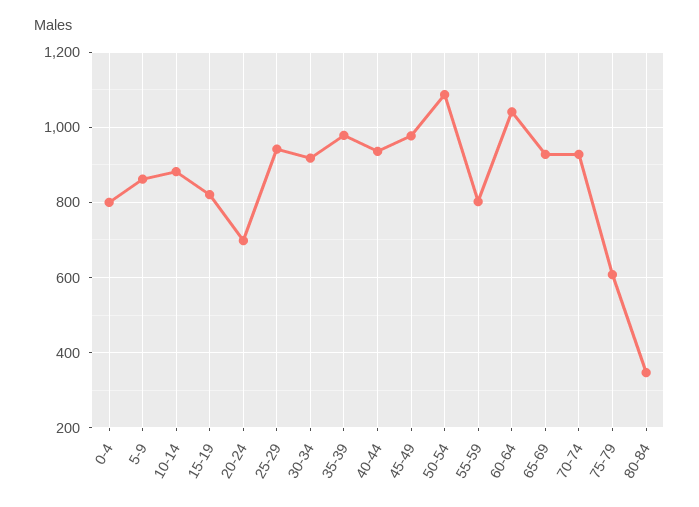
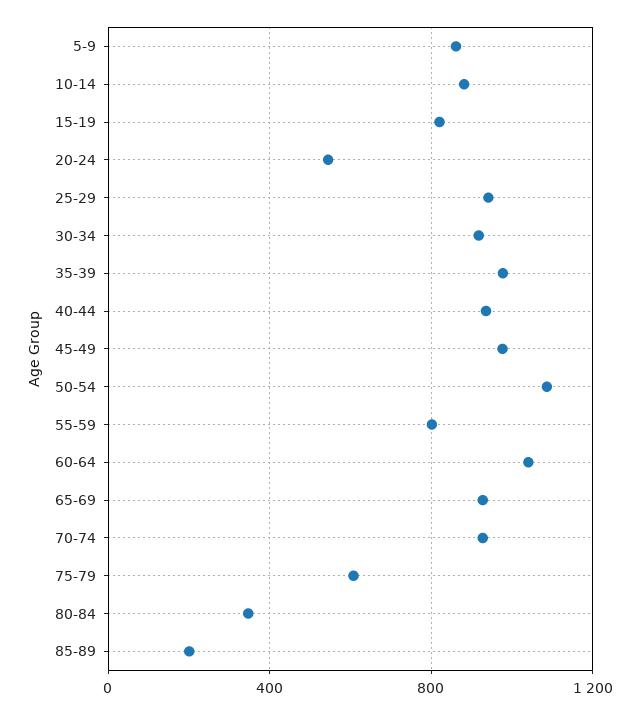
0-4: 800 -> none
20-24: 700 -> 550
85-89: none -> 200

